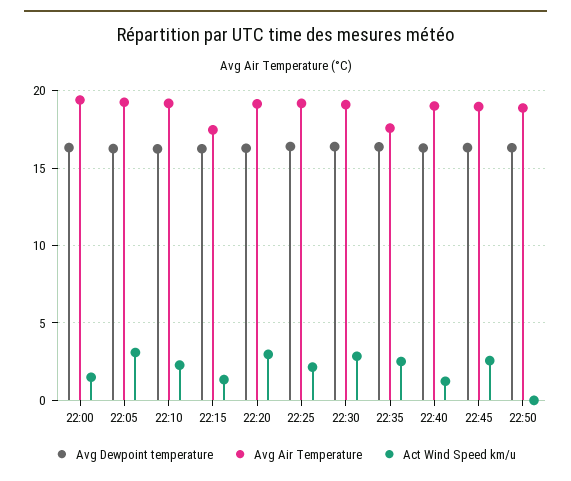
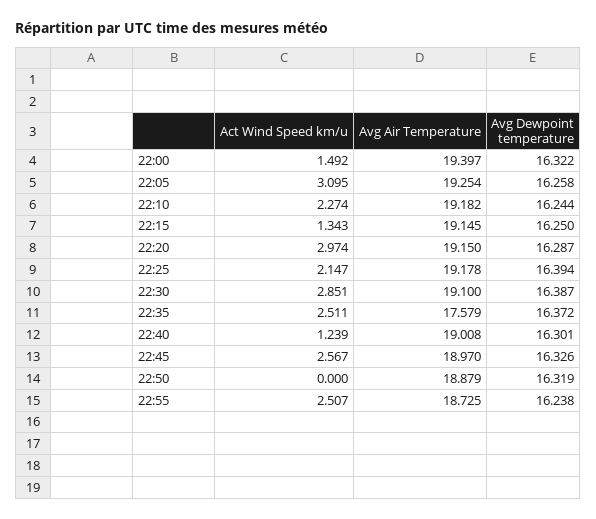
Avg Air Temperature, 22:15: 17.5 -> 19.145
Act Wind Speed km/u, 22:55: none -> 2.507
Avg Air Temperature, 22:55: none -> 18.725
Avg Dewpoint temperature, 22:55: none -> 16.238

